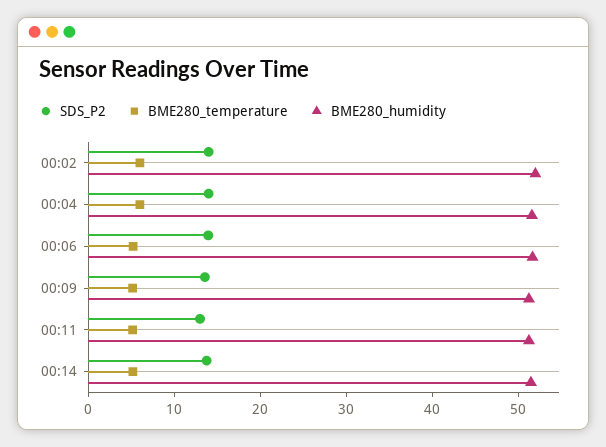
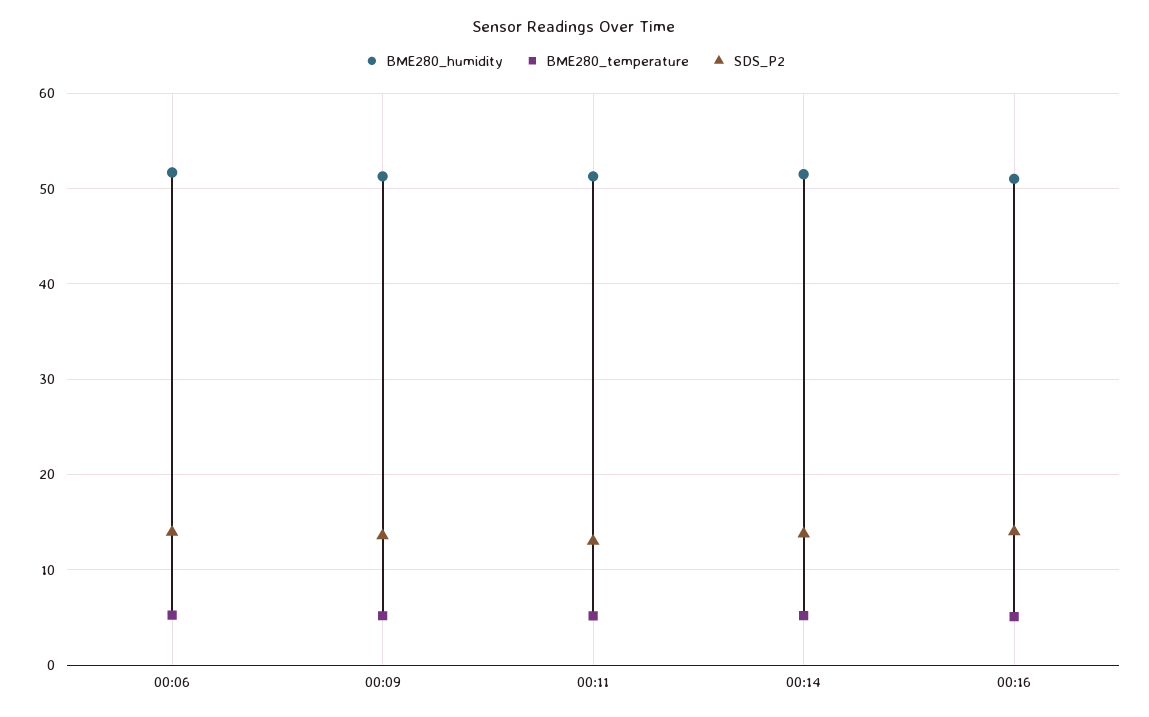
SDS_P2, 00:02: 14 -> none
BME280_temperature, 00:02: 6 -> none
BME280_humidity, 00:02: 52 -> none
SDS_P2, 00:04: 14 -> none
BME280_temperature, 00:04: 6 -> none
BME280_humidity, 00:04: 52 -> none
BME280_humidity, 00:16: none -> 51
BME280_temperature, 00:16: none -> 5
SDS_P2, 00:16: none -> 14

